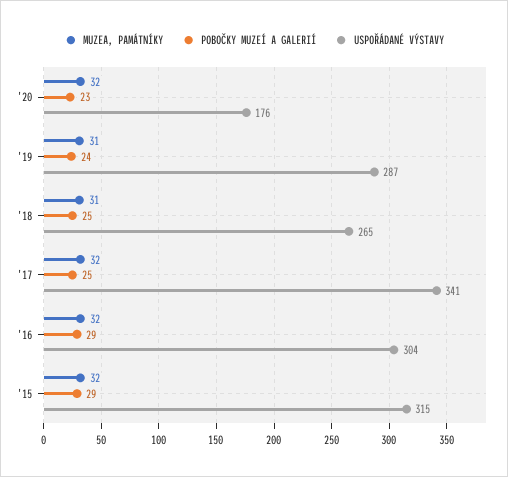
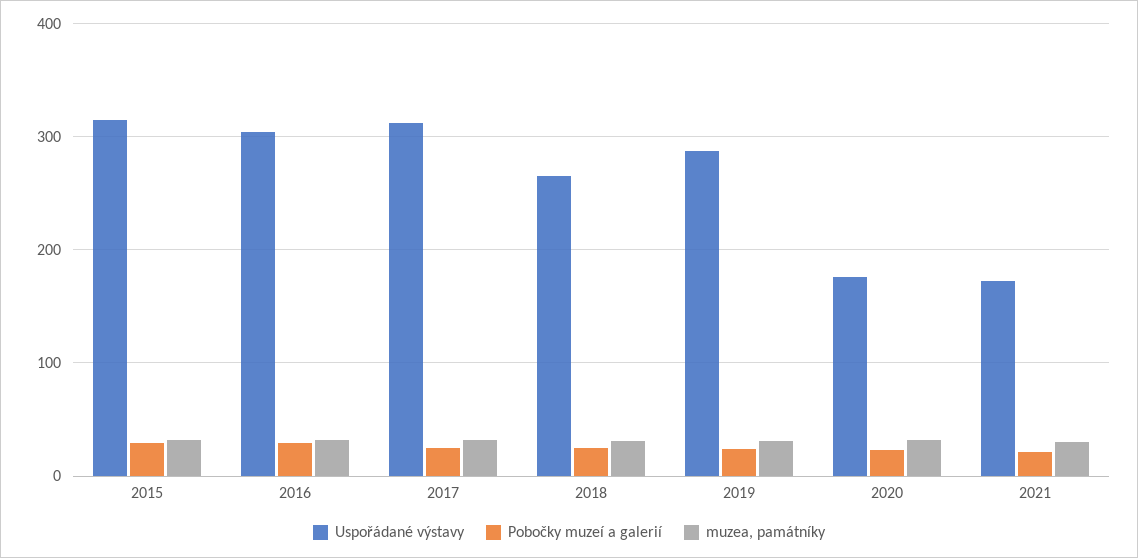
USPOŘÁDANÉ VÝSTAVY, '17: 341 -> 310
USPOŘÁDANÉ VÝSTAVY, 2021: none -> 170
POBOČKY MUZEÍ A GALERIÍ, 2021: none -> 20
MUZEA, PAMÁTNÍKY, 2021: none -> 30

